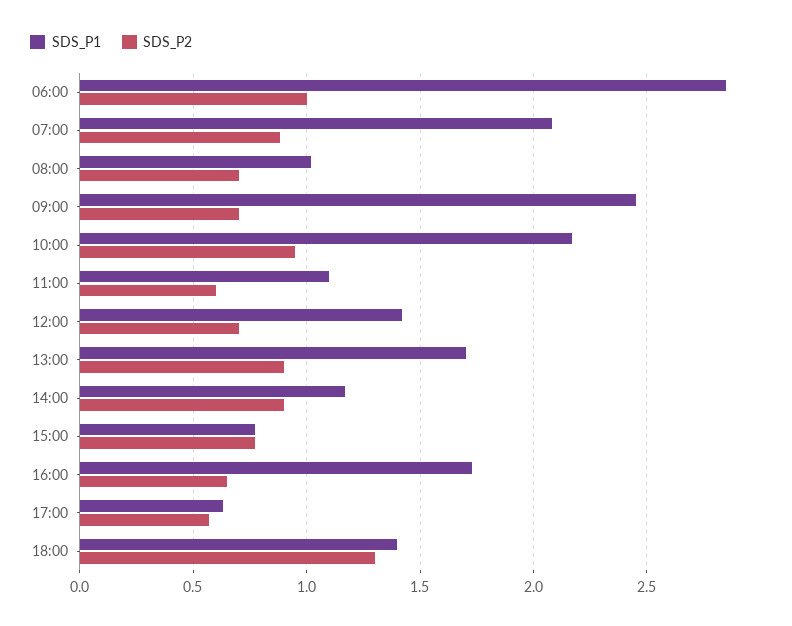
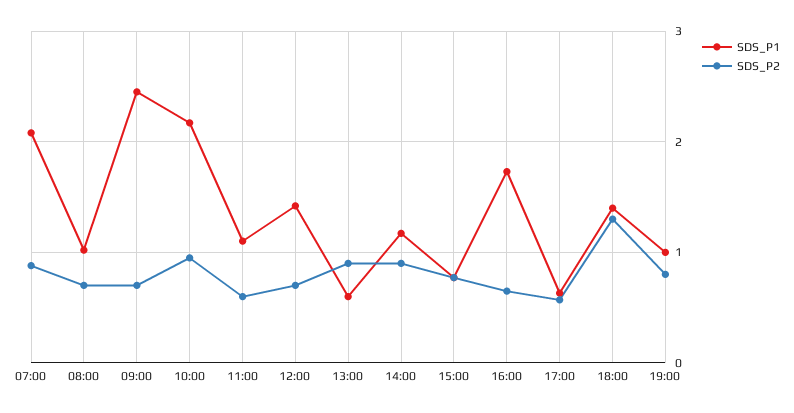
SDS_P1, 06:00: 2.85 -> none
SDS_P2, 06:00: 1 -> none
SDS_P1, 13:00: 1.7 -> 0.6
SDS_P1, 19:00: none -> 1
SDS_P2, 19:00: none -> 0.8

